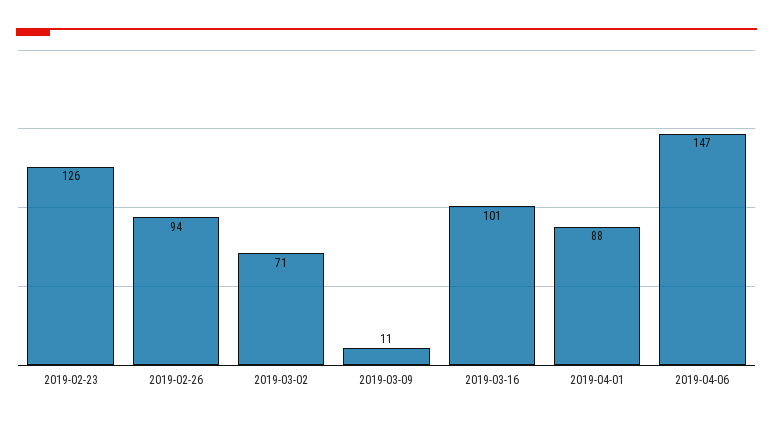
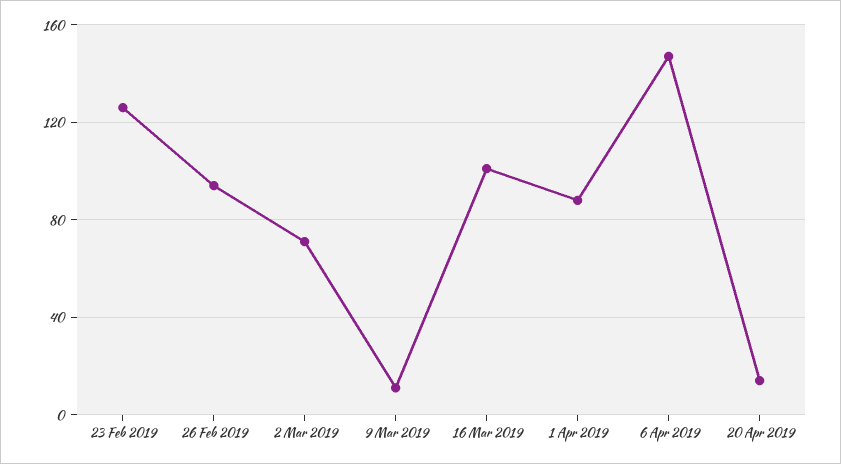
20 Apr 2019: none -> 15

